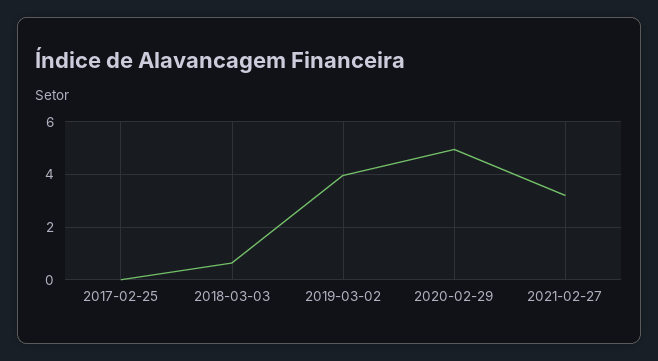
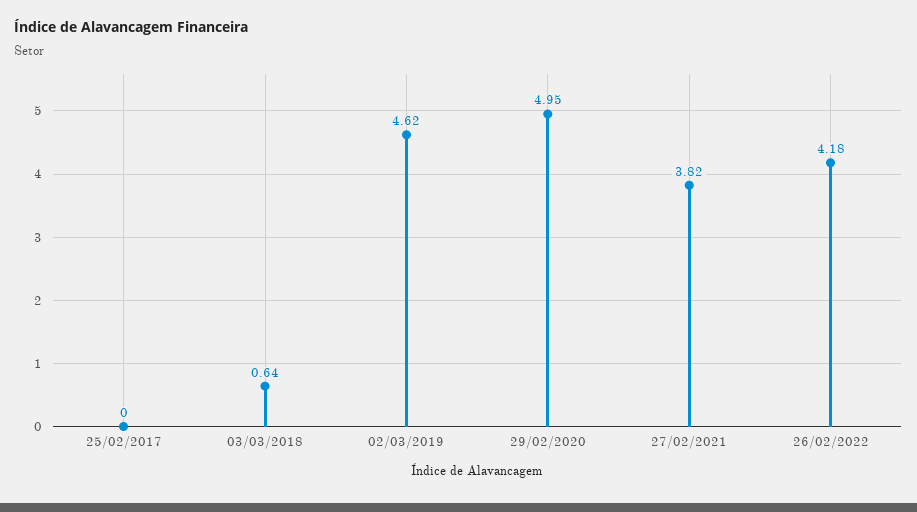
2019-03-02: 4 -> 4.62
2021-02-27: 3.25 -> 3.82
26/02/2022: none -> 4.18

